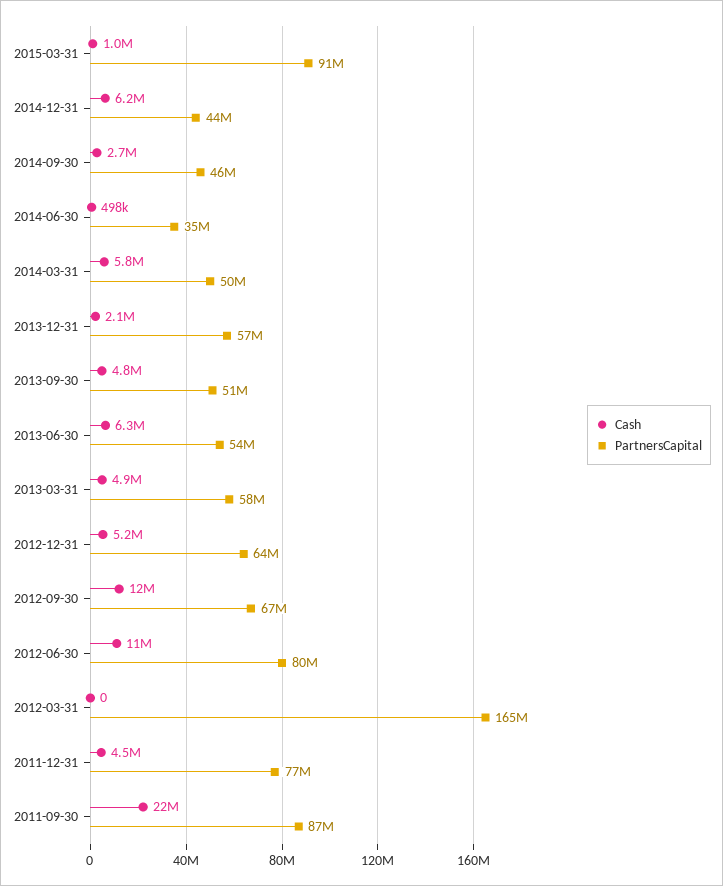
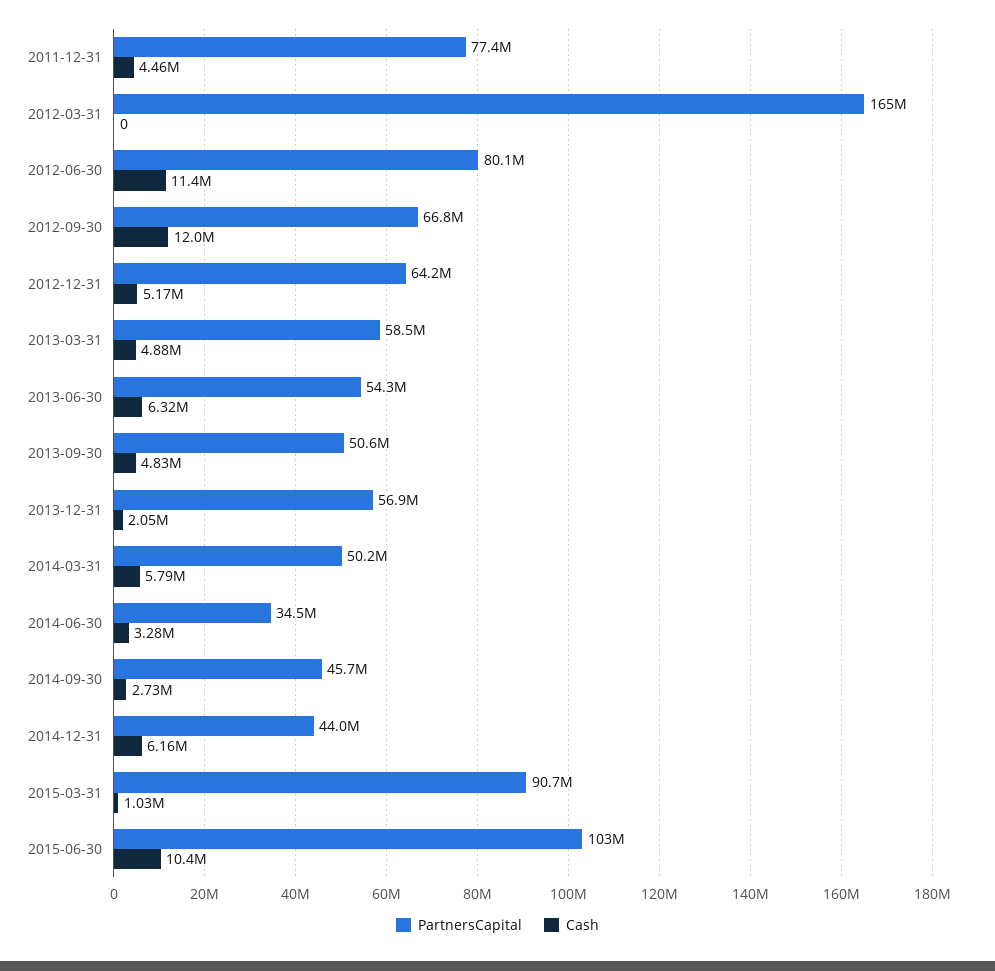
Cash, 2014-06-30: 498000 -> 3280000
Cash, 2011-09-30: 22000000 -> none
PartnersCapital, 2011-09-30: 87000000 -> none
PartnersCapital, 2015-06-30: none -> 103000000
Cash, 2015-06-30: none -> 10400000

